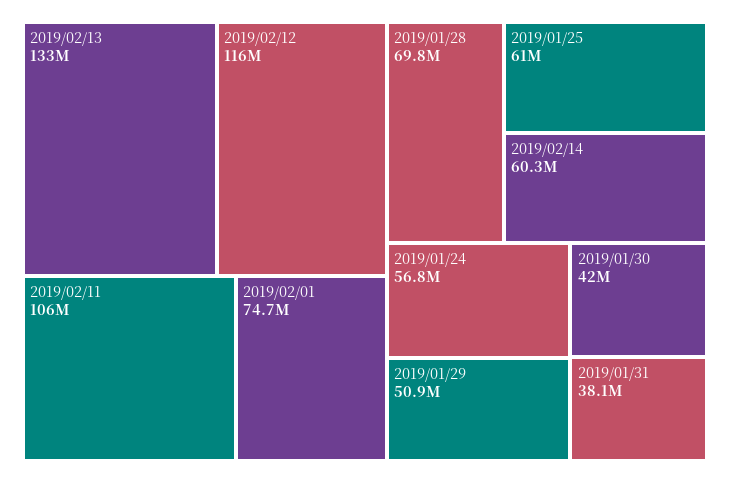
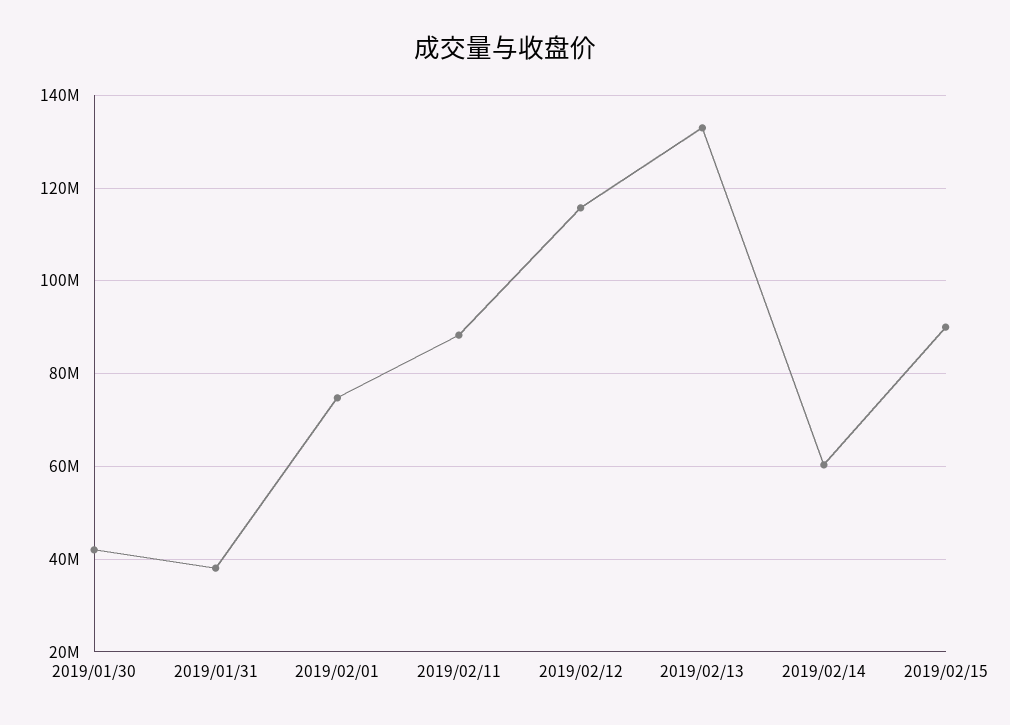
2019/02/11: 106000000 -> 88000000
2019/01/28: 69800000 -> none
2019/01/25: 61000000 -> none
2019/01/24: 56800000 -> none
2019/01/29: 50900000 -> none
2019/02/15: none -> 90000000

